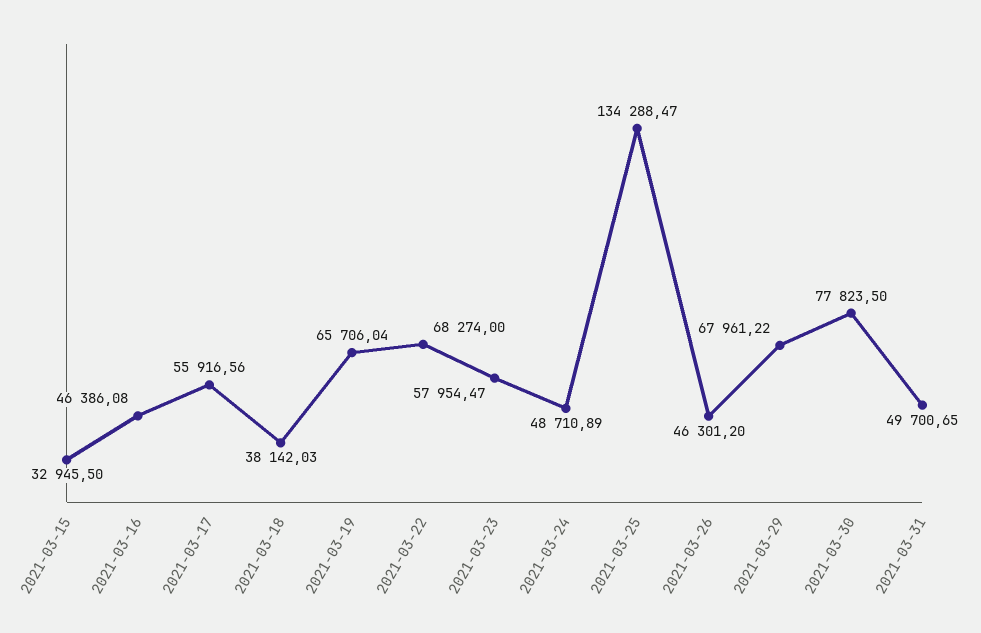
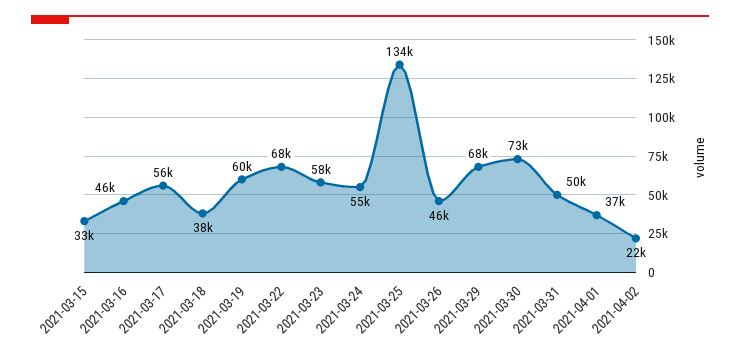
2021-03-19: 65706.04 -> 60000
2021-03-24: 48710.89 -> 55000
2021-03-30: 77823.5 -> 73000
2021-04-01: none -> 37000
2021-04-02: none -> 22000

